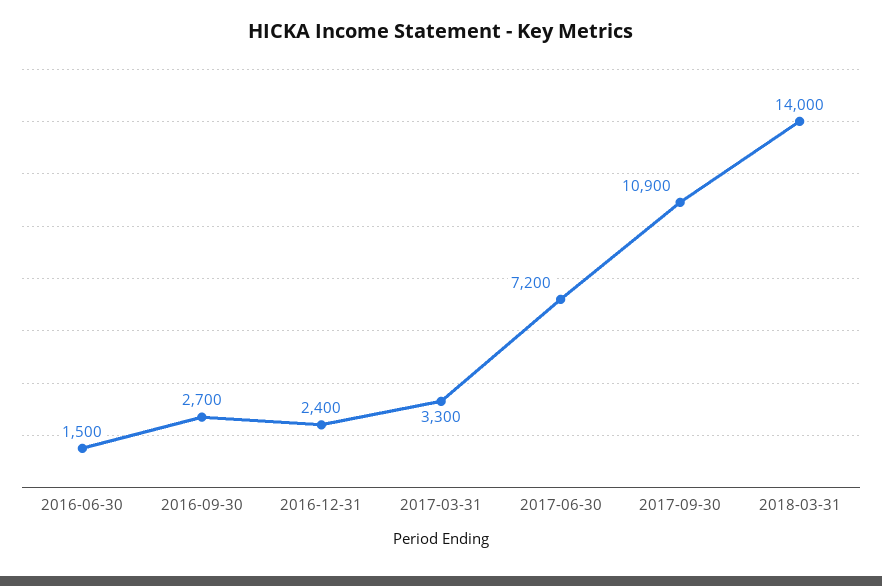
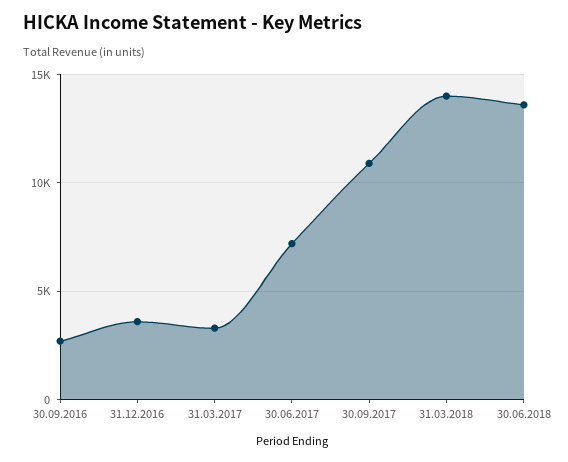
2016-06-30: 1500 -> none
2016-12-31: 2400 -> 3500
30.06.2018: none -> 13500

